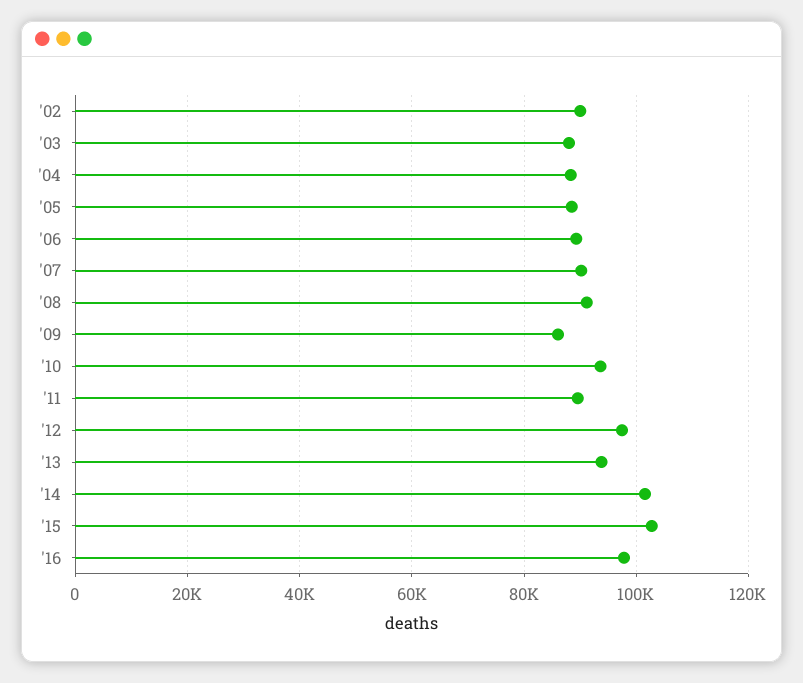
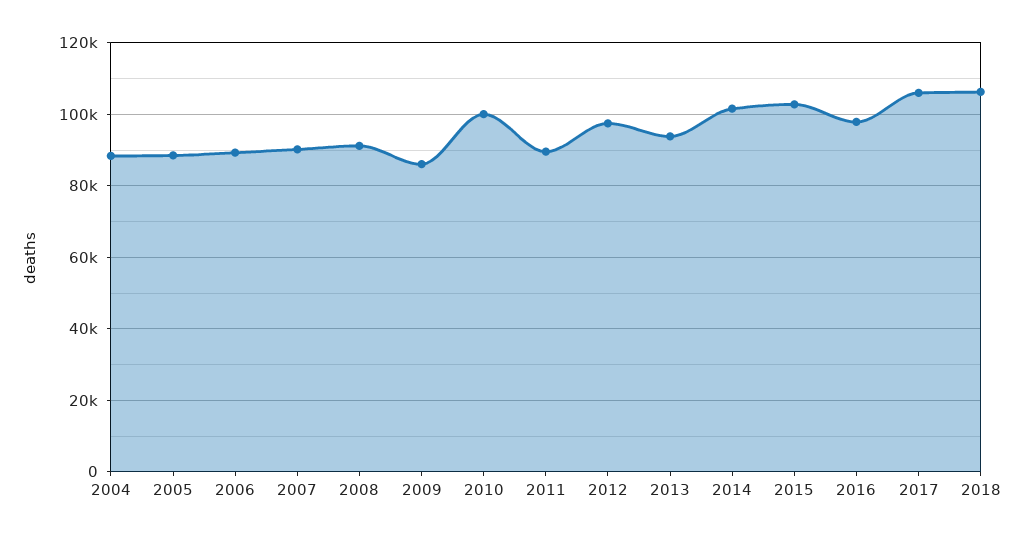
'02: 90000 -> none
'03: 88000 -> none
'10: 94000 -> 100000
2017: none -> 106000
2018: none -> 106000

